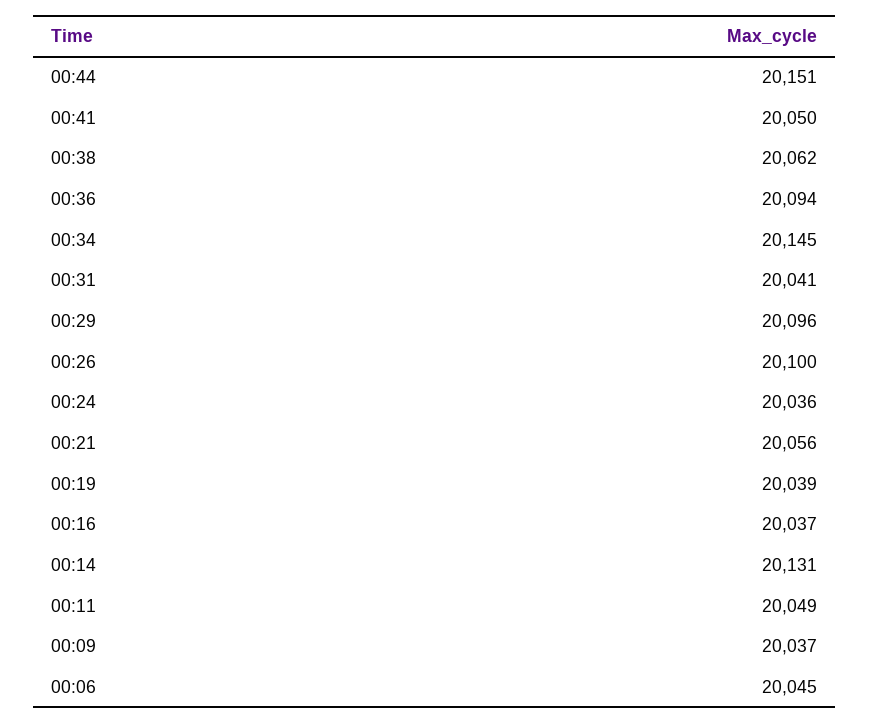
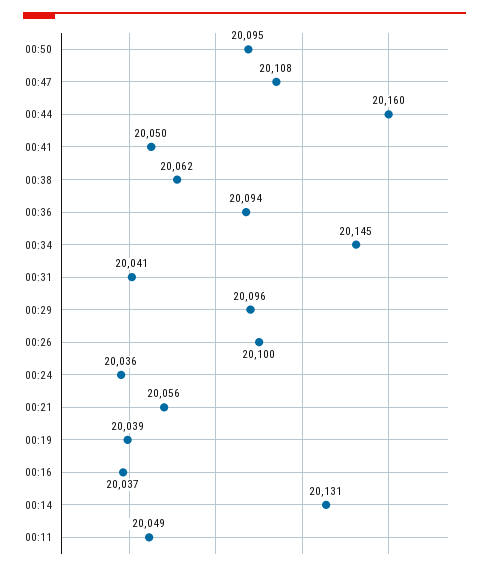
00:44: 20151 -> 20160
00:09: 20037 -> none
00:06: 20045 -> none
00:50: none -> 20095
00:47: none -> 20108

